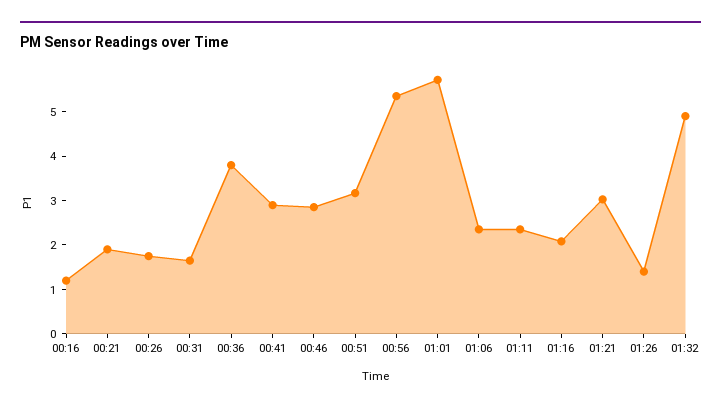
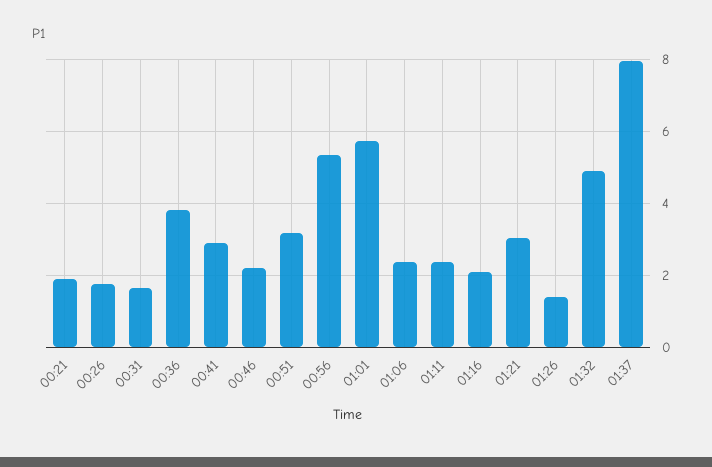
00:16: 1.2 -> none
00:46: 2.8 -> 2.2
01:37: none -> 8

